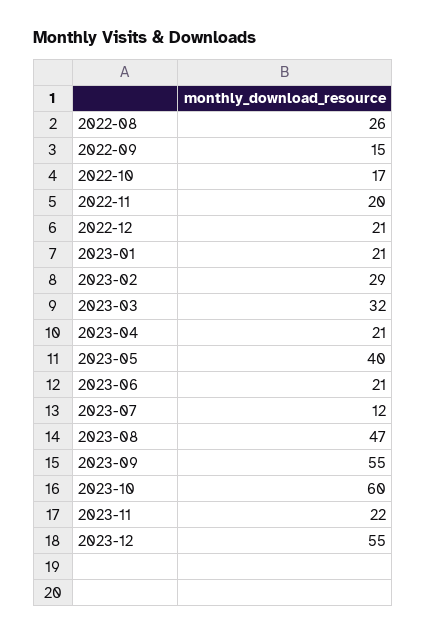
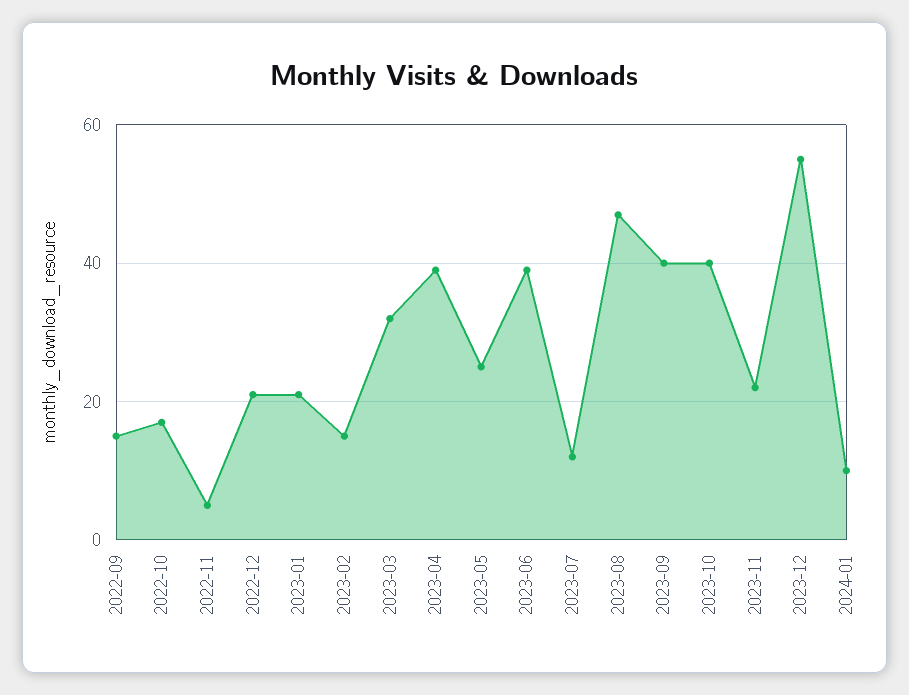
2022-08: 26 -> none
2022-11: 20 -> 5
2023-02: 29 -> 15
2023-04: 21 -> 40
2023-05: 40 -> 25
2023-06: 21 -> 40
2023-09: 55 -> 40
2023-10: 60 -> 40
2024-01: none -> 10

